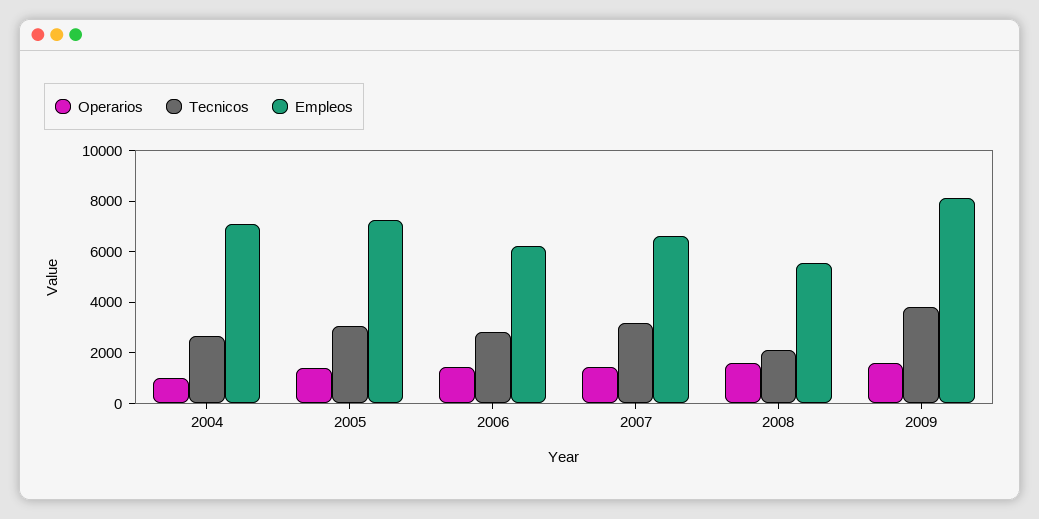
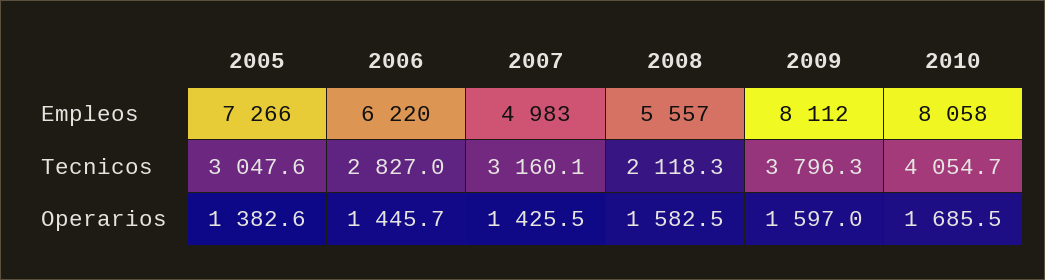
Operarios, 2004: 1000 -> none
Tecnicos, 2004: 2500 -> none
Empleos, 2004: 7000 -> none
Empleos, 2007: 6500 -> 4983
Empleos, 2010: none -> 8058
Tecnicos, 2010: none -> 4054.7
Operarios, 2010: none -> 1685.5

